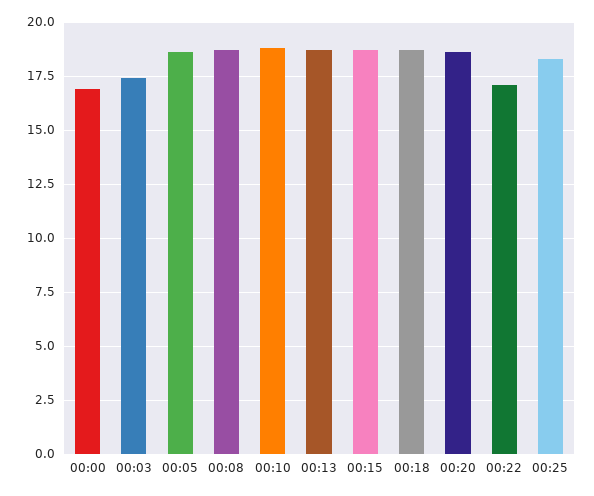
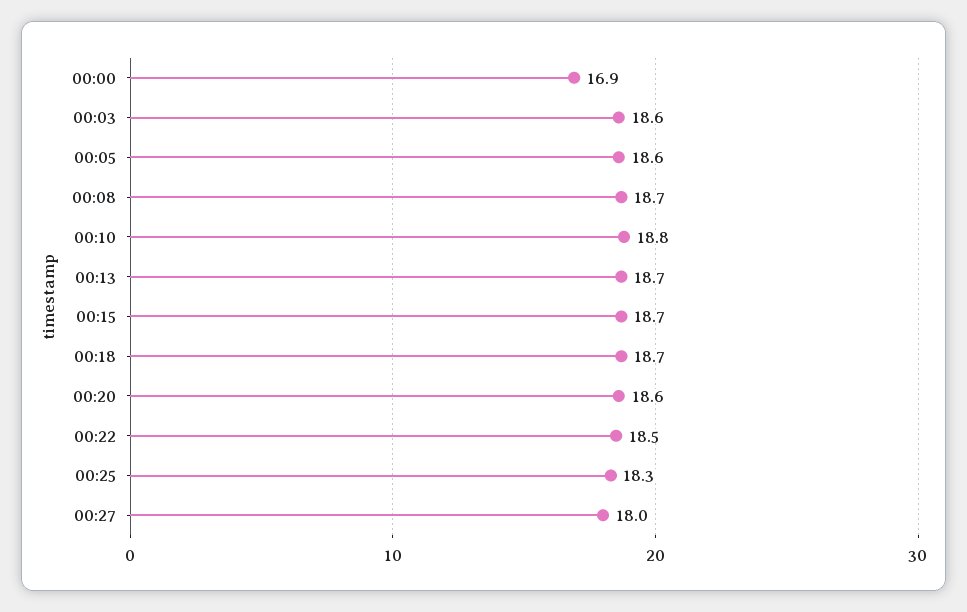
00:03: 17.5 -> 18.6
00:22: 17 -> 18.5
00:27: none -> 18

